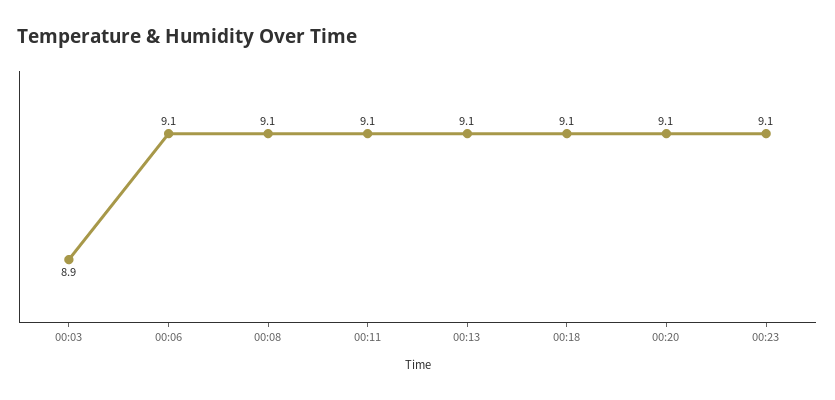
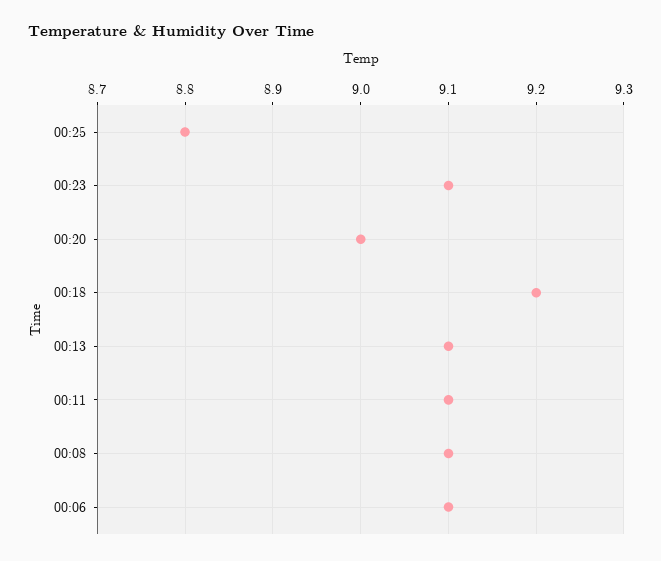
00:03: 8.9 -> none
00:18: 9.1 -> 9.2
00:20: 9.1 -> 9
00:25: none -> 8.8

